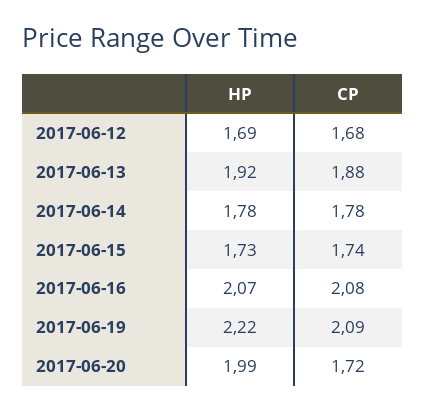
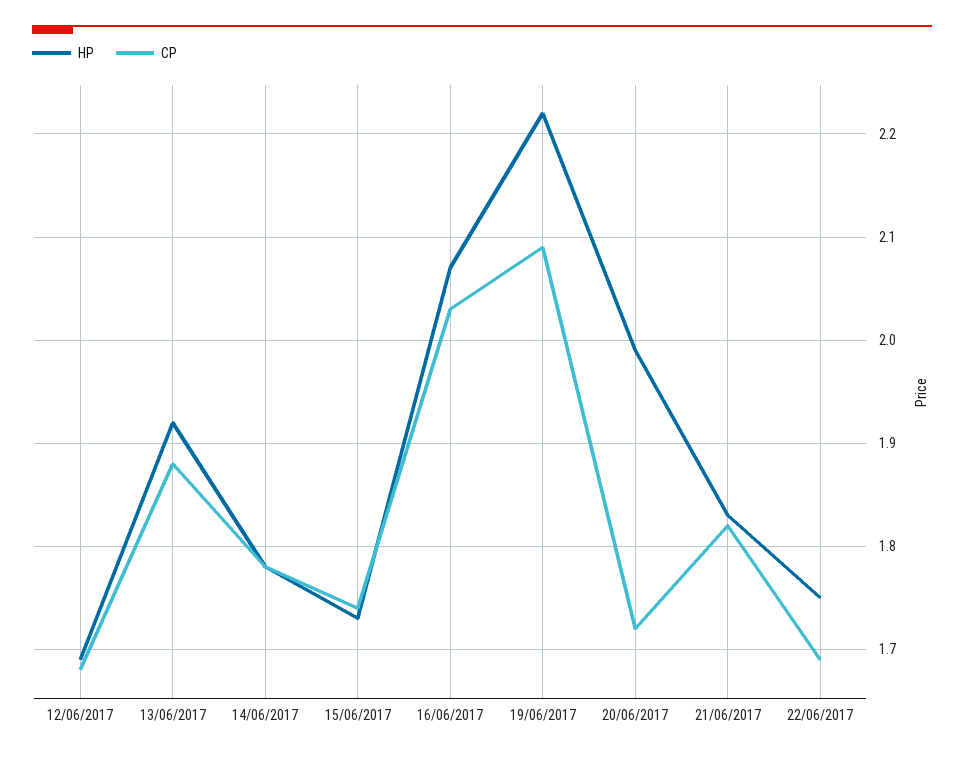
CP, 2017-06-16: 2.08 -> 2.03
HP, 21/06/2017: none -> 1.83
CP, 21/06/2017: none -> 1.82
HP, 22/06/2017: none -> 1.75
CP, 22/06/2017: none -> 1.69

